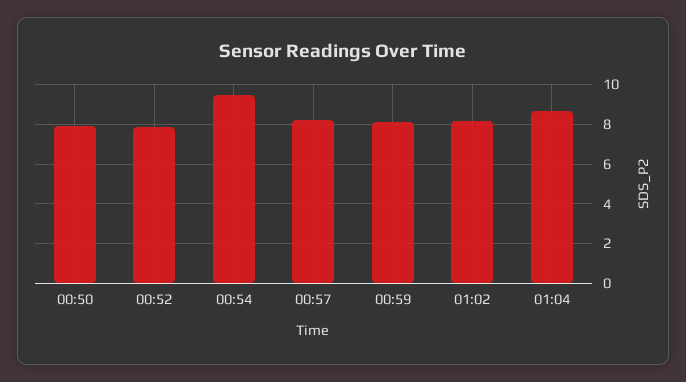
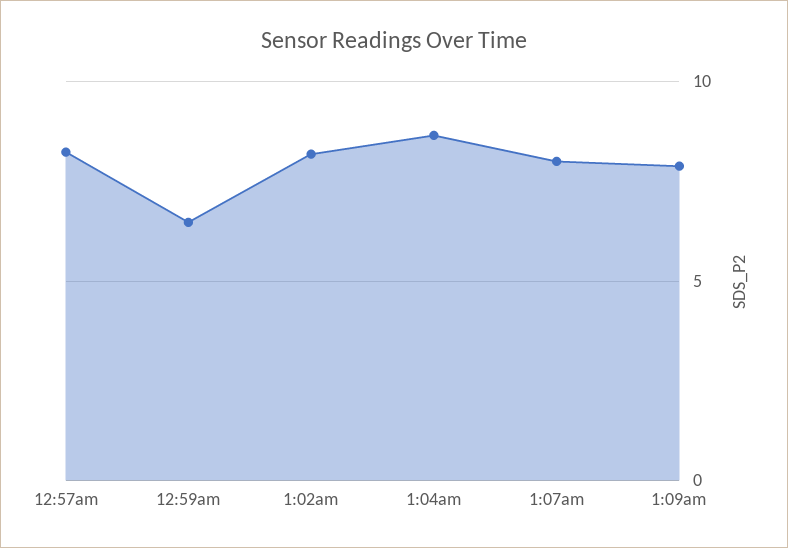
00:50: 8 -> none
00:52: 8 -> none
00:54: 9.5 -> none
00:59: 8 -> 6.5
1:07am: none -> 8
1:09am: none -> 8

